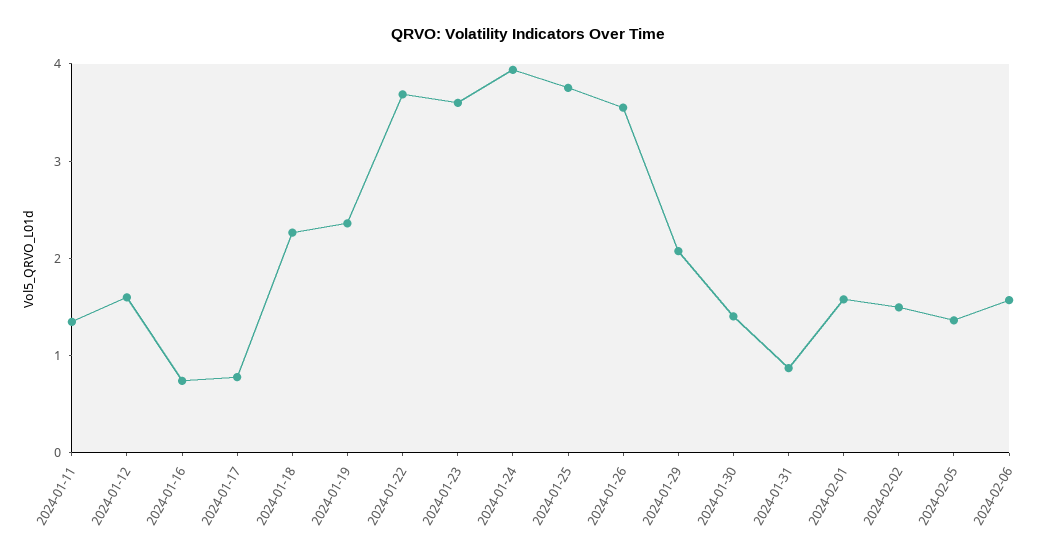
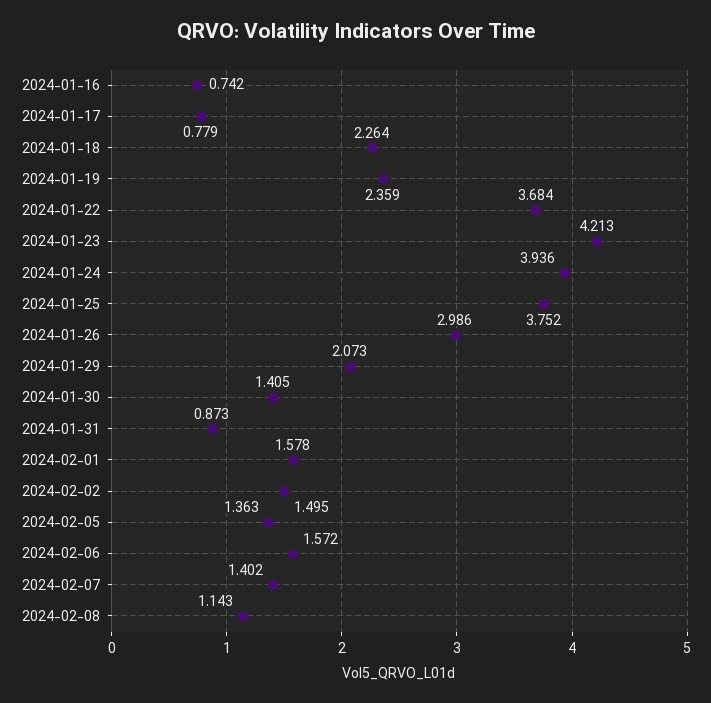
2024-01-11: 1.4 -> none
2024-01-12: 1.6 -> none
2024-01-23: 3.6 -> 4.213
2024-01-26: 3.6 -> 2.986
2024-02-07: none -> 1.402
2024-02-08: none -> 1.143

